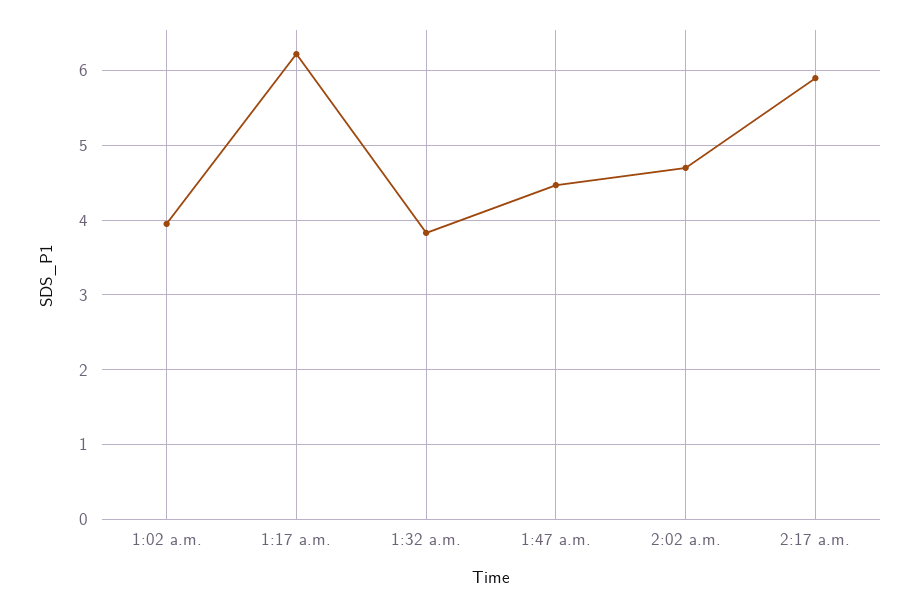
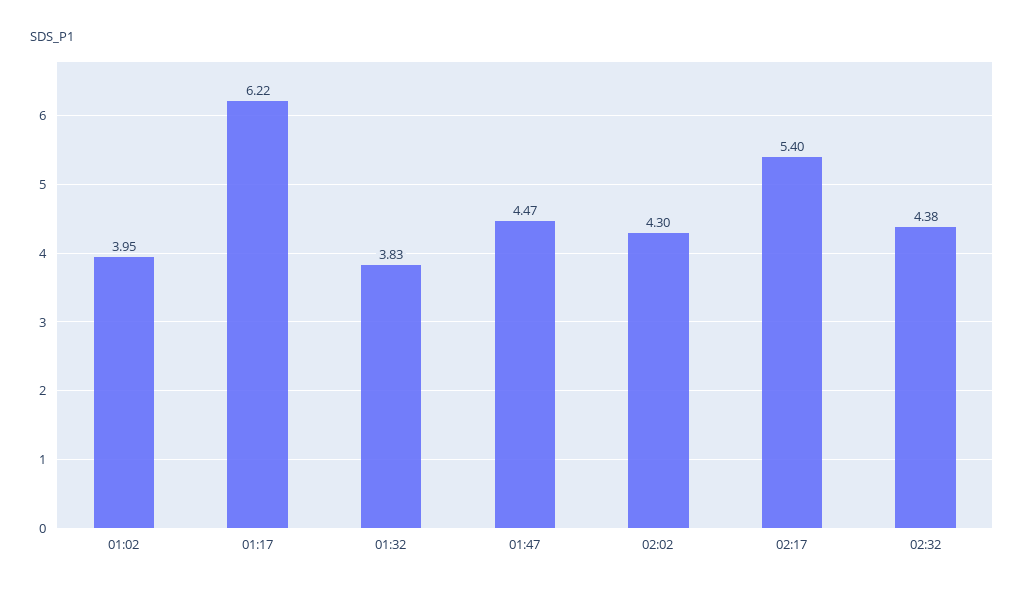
2:02 a.m.: 4.7 -> 4.3
2:17 a.m.: 5.9 -> 5.4
02:32: none -> 4.38

